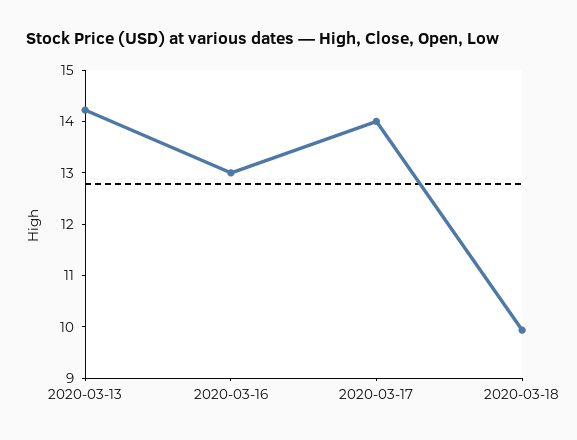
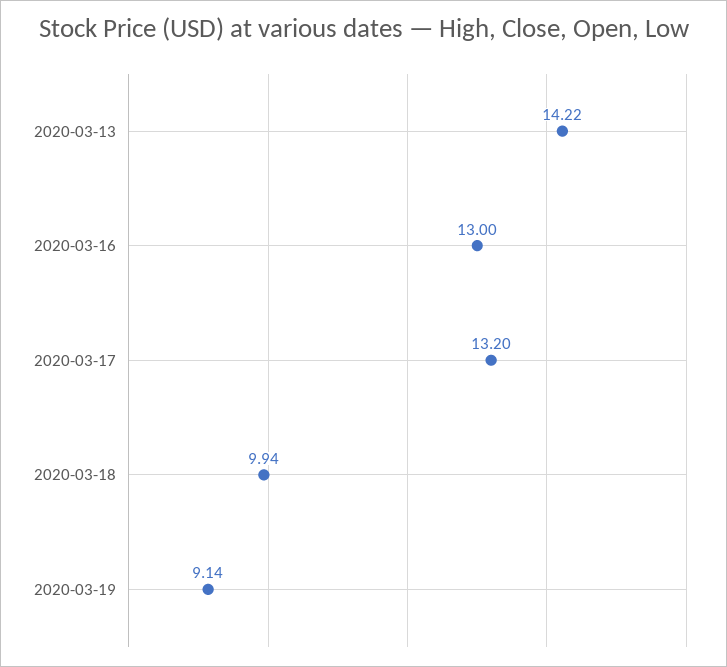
2020-03-17: 14 -> 13.2
2020-03-19: none -> 9.14

